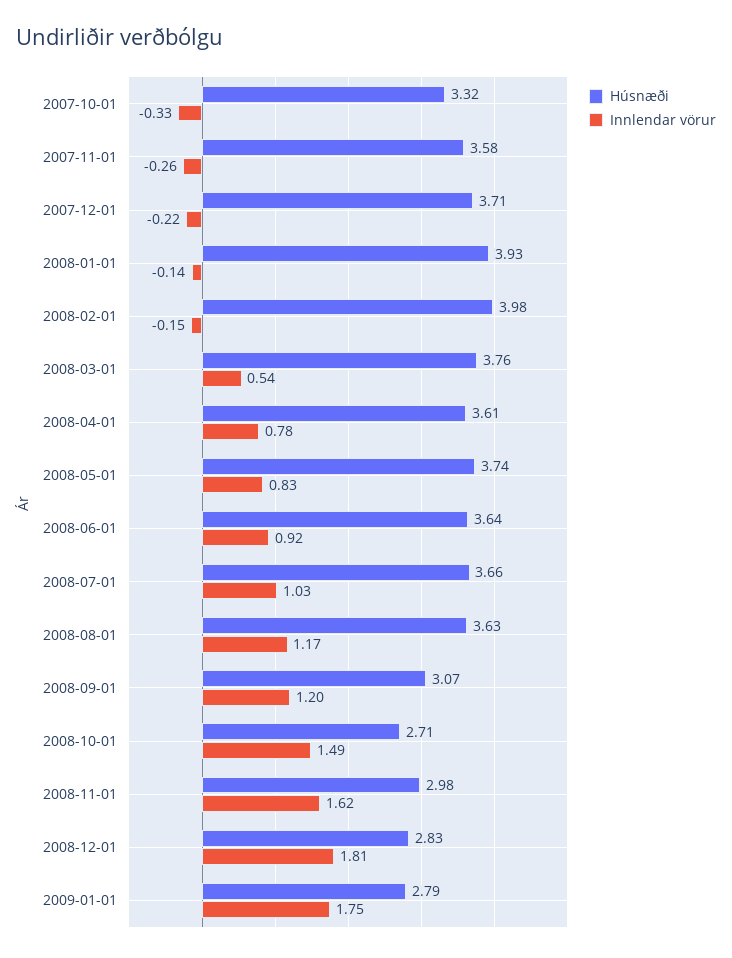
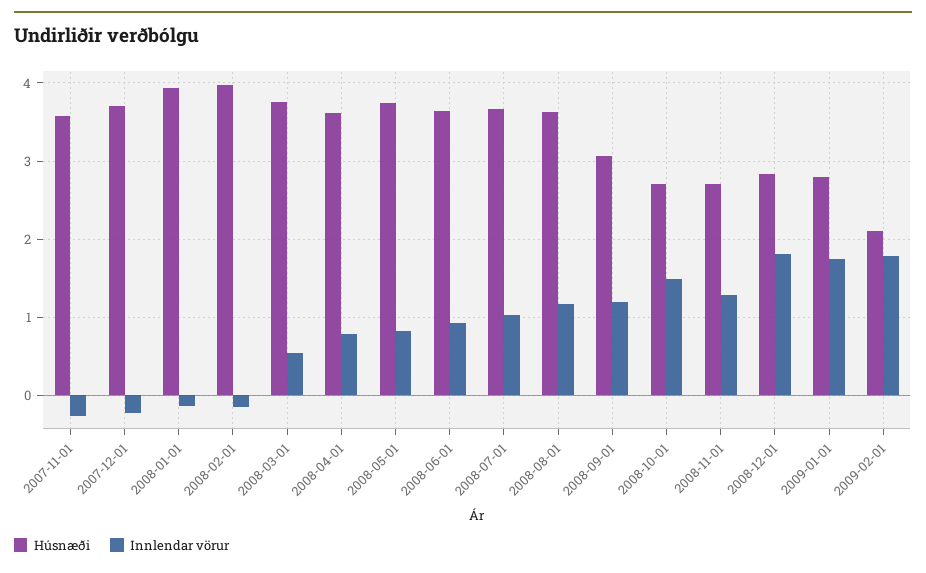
Húsnæði, 2007-10-01: 3.32 -> none
Innlendar vörur, 2007-10-01: -0.33 -> none
Húsnæði, 2008-11-01: 2.98 -> 2.7
Innlendar vörur, 2008-11-01: 1.62 -> 1.3
Húsnæði, 2009-02-01: none -> 2.1
Innlendar vörur, 2009-02-01: none -> 1.8

